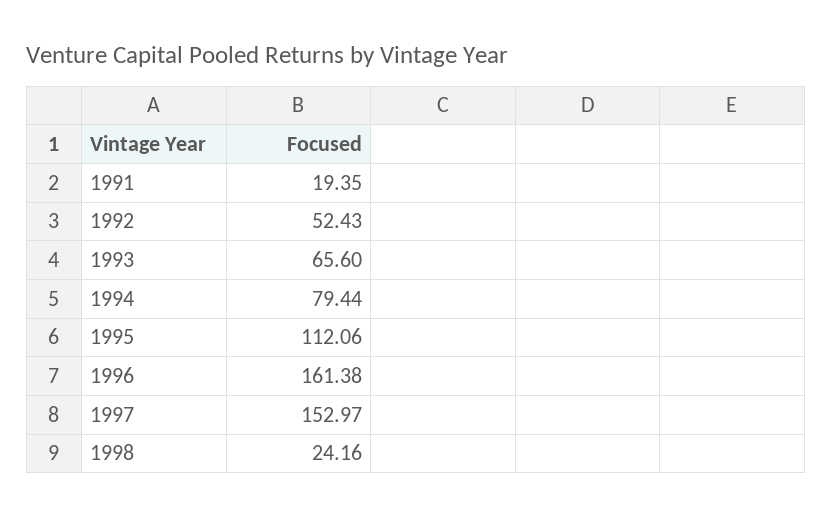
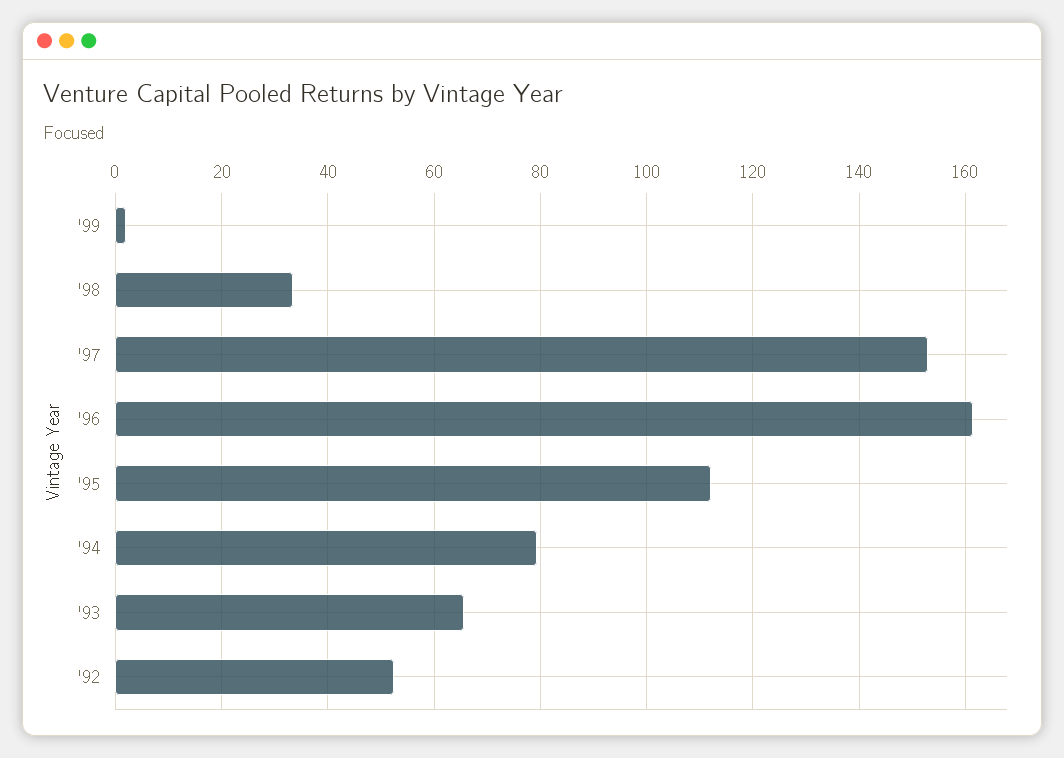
1991: 19.35 -> none
1998: 24.16 -> 34
'99: none -> 2

